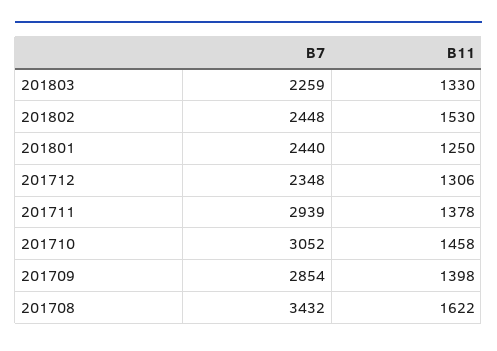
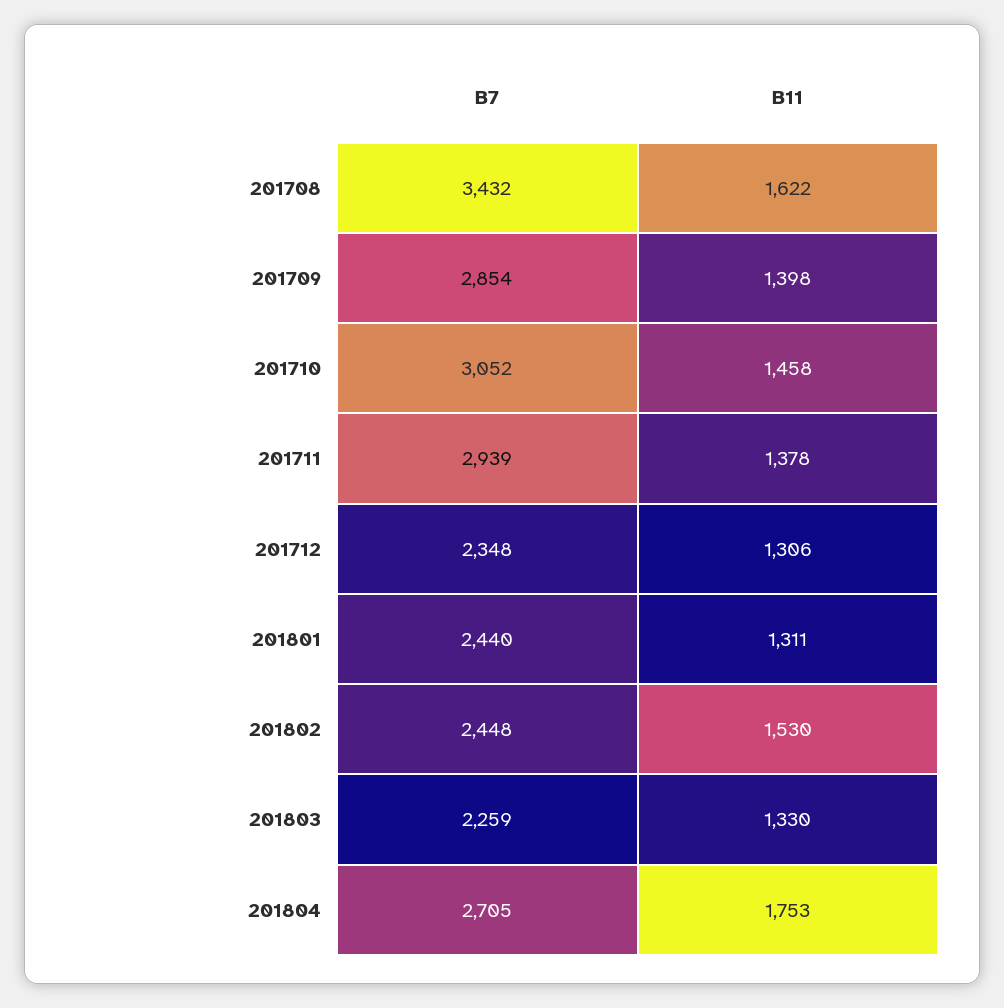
B11, 201801: 1250 -> 1311
B7, 201804: none -> 2705
B11, 201804: none -> 1753

